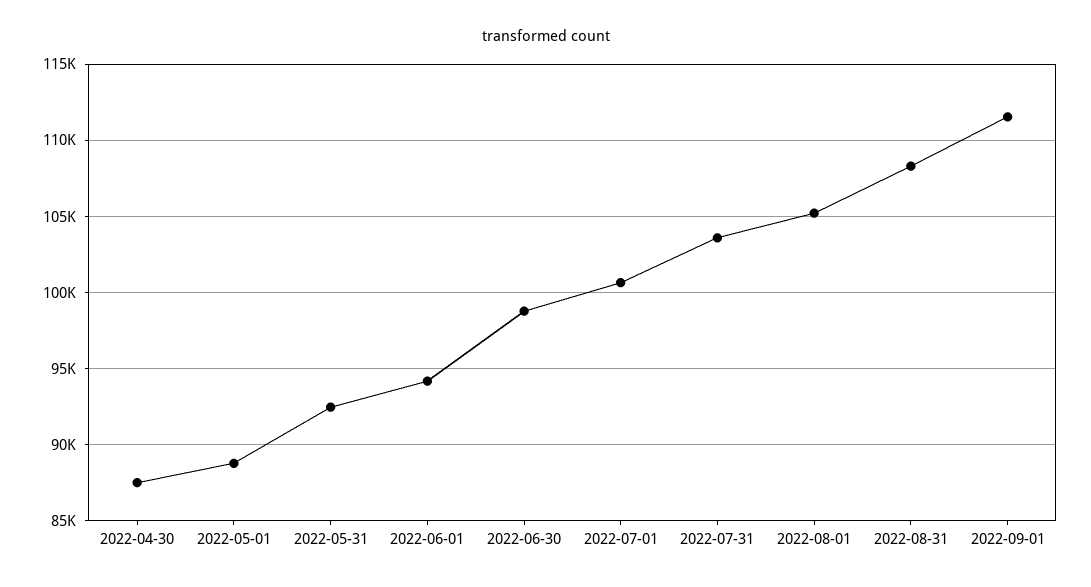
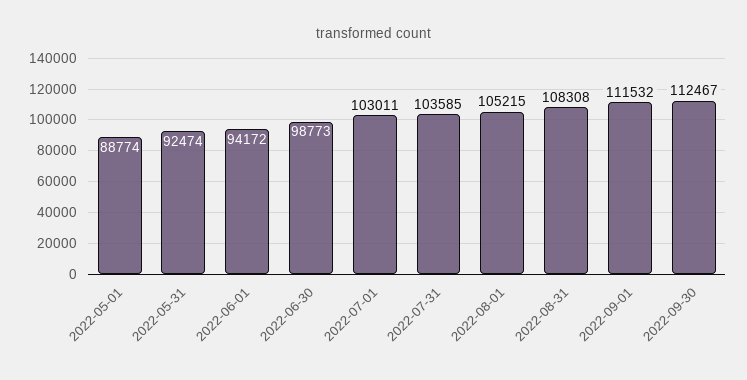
2022-04-30: 87500 -> none
2022-07-01: 100500 -> 103011
2022-09-30: none -> 112467

